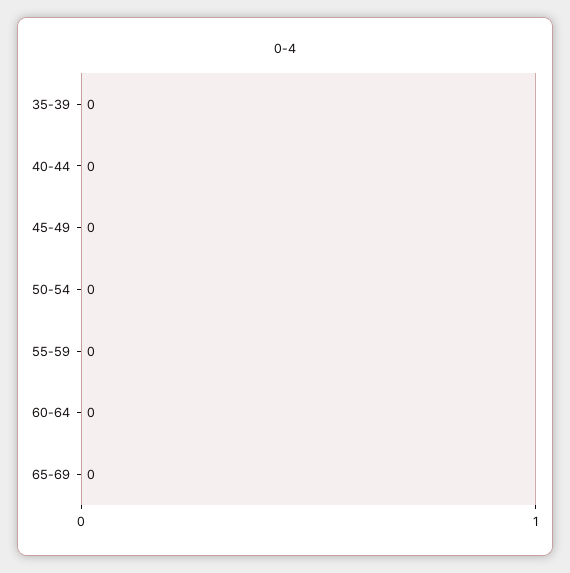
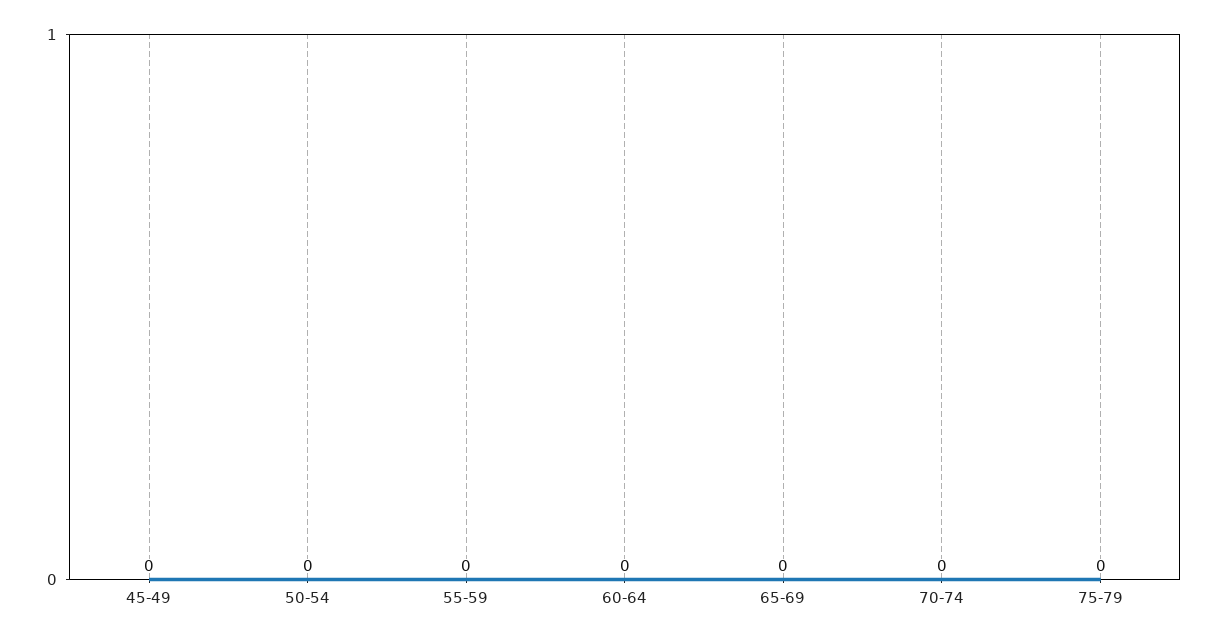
35-39: 0 -> none
40-44: 0 -> none
70-74: none -> 0
75-79: none -> 0

